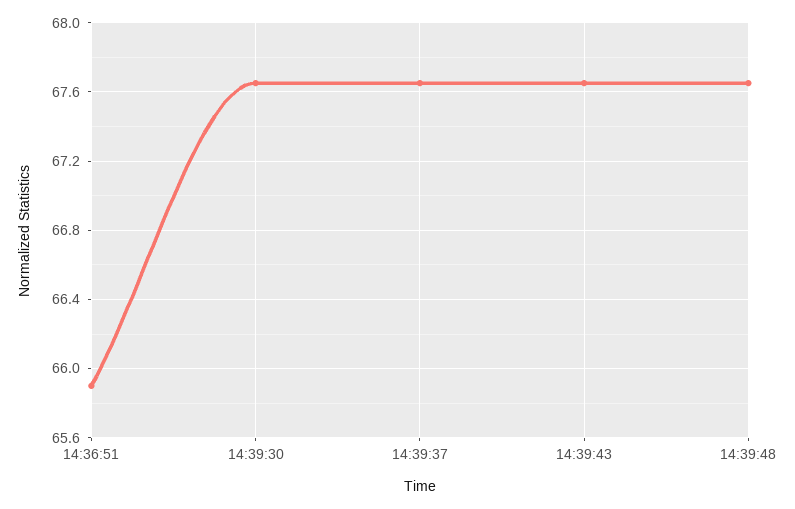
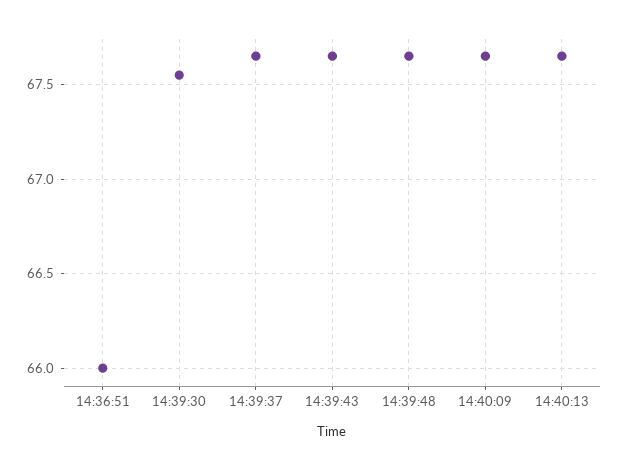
14:36:51: 65.9 -> 66
14:39:30: 67.65 -> 67.55
14:40:09: none -> 67.65
14:40:13: none -> 67.65

